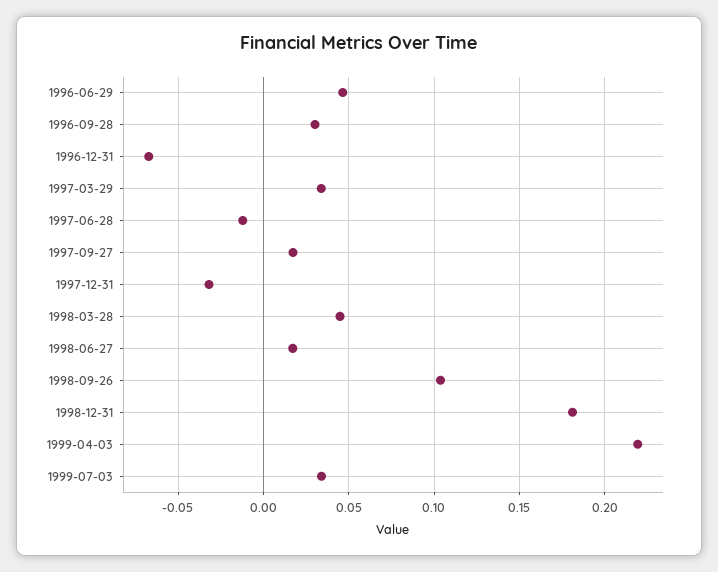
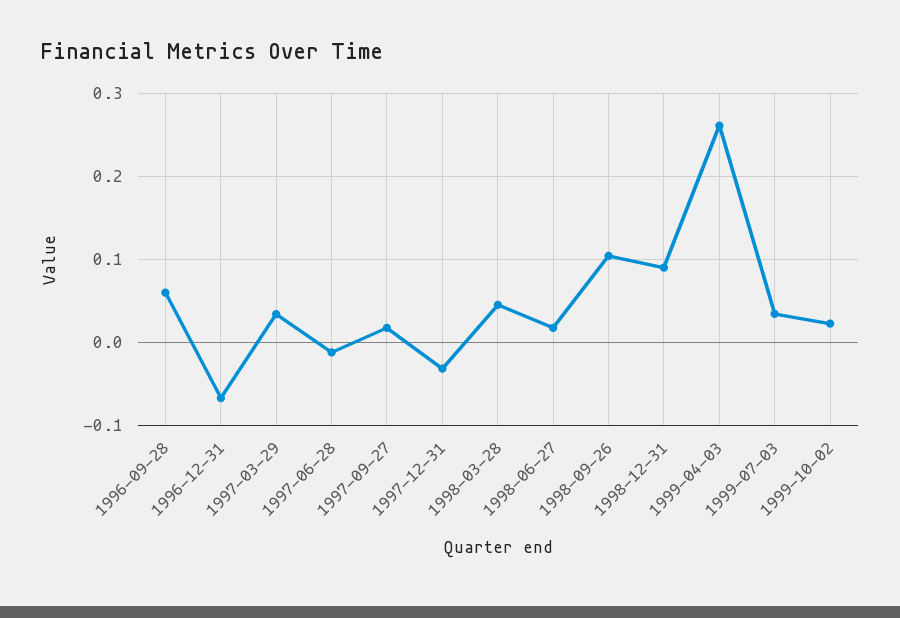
1996-06-29: 0.045 -> none
1996-09-28: 0.03 -> 0.06
1998-12-31: 0.18 -> 0.09
1999-04-03: 0.22 -> 0.26
1999-10-02: none -> 0.02

